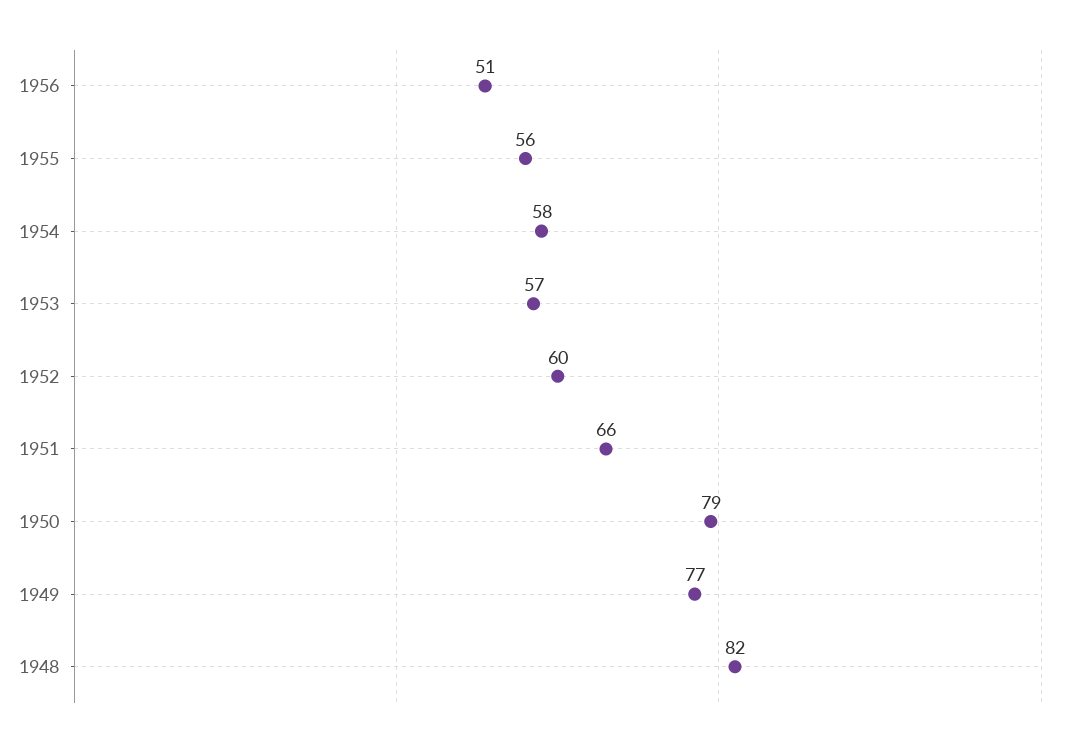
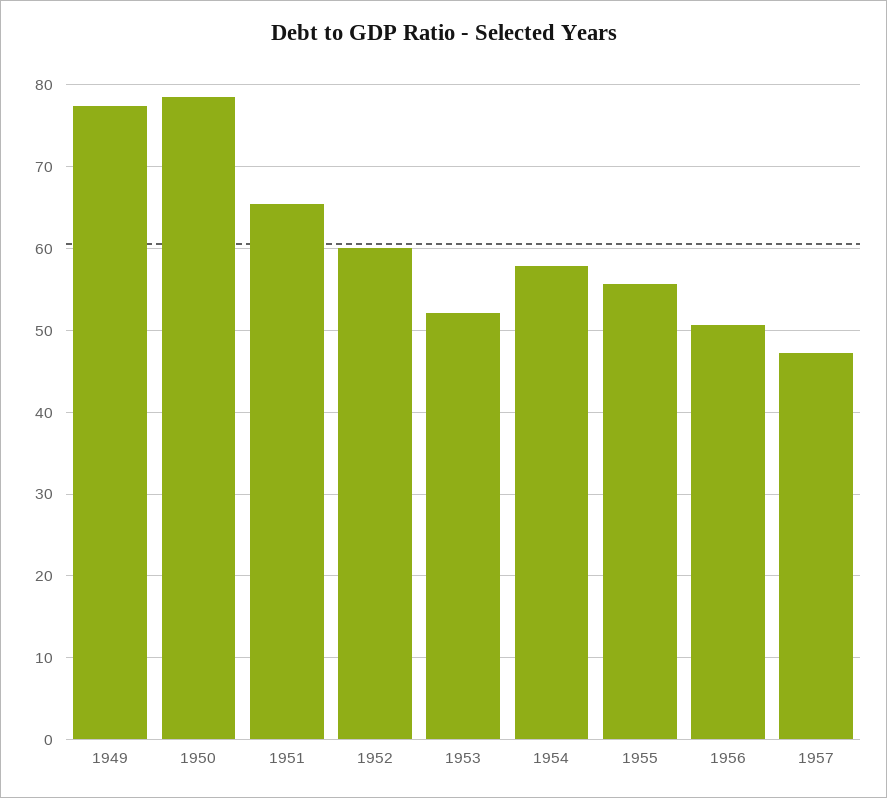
1953: 57 -> 52
1948: 82 -> none
1957: none -> 47

